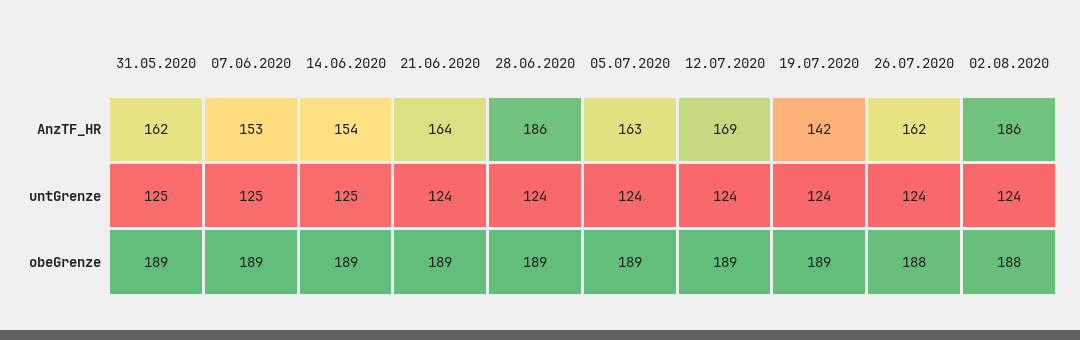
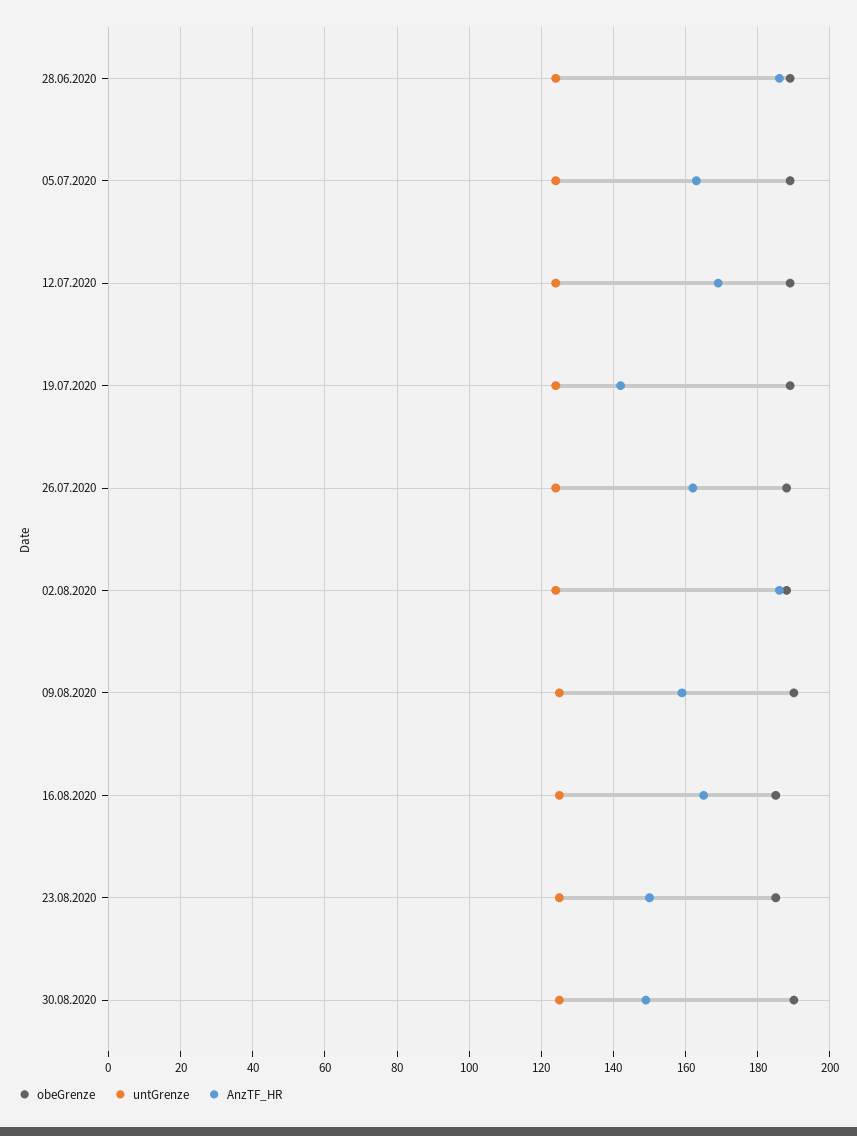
AnzTF_HR, 31.05.2020: 162 -> none
AnzTF_HR, 07.06.2020: 153 -> none
AnzTF_HR, 14.06.2020: 154 -> none
AnzTF_HR, 21.06.2020: 164 -> none
untGrenze, 31.05.2020: 125 -> none
untGrenze, 07.06.2020: 125 -> none
untGrenze, 14.06.2020: 125 -> none
untGrenze, 21.06.2020: 124 -> none
obeGrenze, 31.05.2020: 189 -> none
obeGrenze, 07.06.2020: 189 -> none
obeGrenze, 14.06.2020: 189 -> none
obeGrenze, 21.06.2020: 189 -> none
obeGrenze, 09.08.2020: none -> 190
untGrenze, 09.08.2020: none -> 125
AnzTF_HR, 09.08.2020: none -> 160
obeGrenze, 16.08.2020: none -> 185
untGrenze, 16.08.2020: none -> 125
AnzTF_HR, 16.08.2020: none -> 165
obeGrenze, 23.08.2020: none -> 185
untGrenze, 23.08.2020: none -> 125
AnzTF_HR, 23.08.2020: none -> 150
obeGrenze, 30.08.2020: none -> 190
untGrenze, 30.08.2020: none -> 125
AnzTF_HR, 30.08.2020: none -> 150

